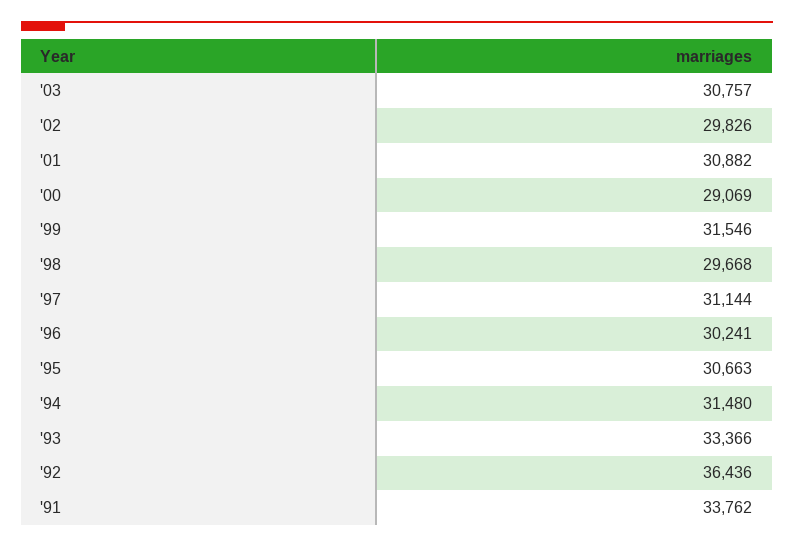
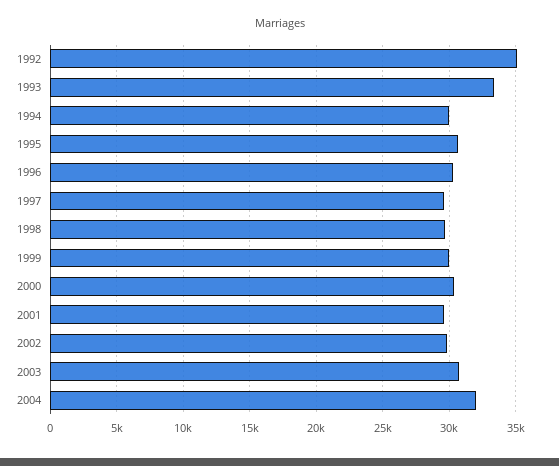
'01: 30882 -> 29500
'00: 29069 -> 30500
'99: 31546 -> 30000
'97: 31144 -> 29500
'94: 31480 -> 30000
'92: 36436 -> 35000
'91: 33762 -> none
2004: none -> 32000

